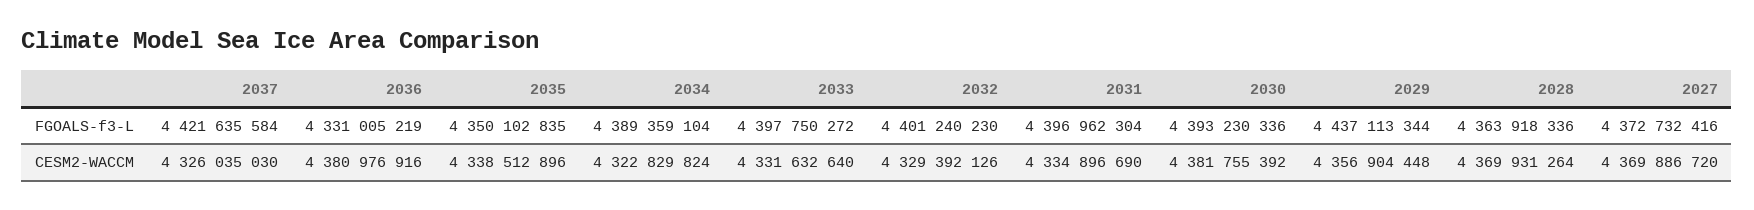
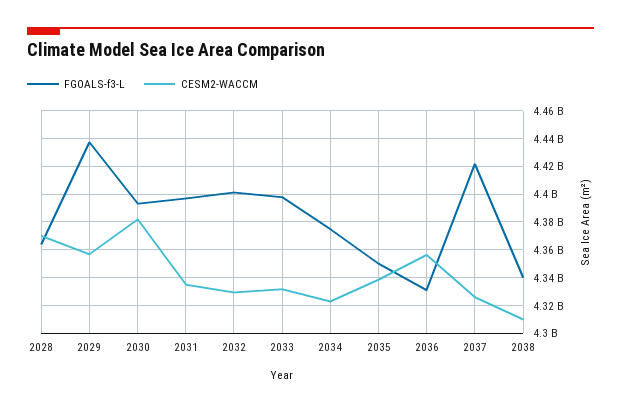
FGOALS-f3-L, 2034: 4389359104 -> 4375000000
FGOALS-f3-L, 2027: 4372732416 -> none
CESM2-WACCM, 2036: 4380976916 -> 4355000000
CESM2-WACCM, 2027: 4369886720 -> none
FGOALS-f3-L, 2038: none -> 4340000000
CESM2-WACCM, 2038: none -> 4310000000

